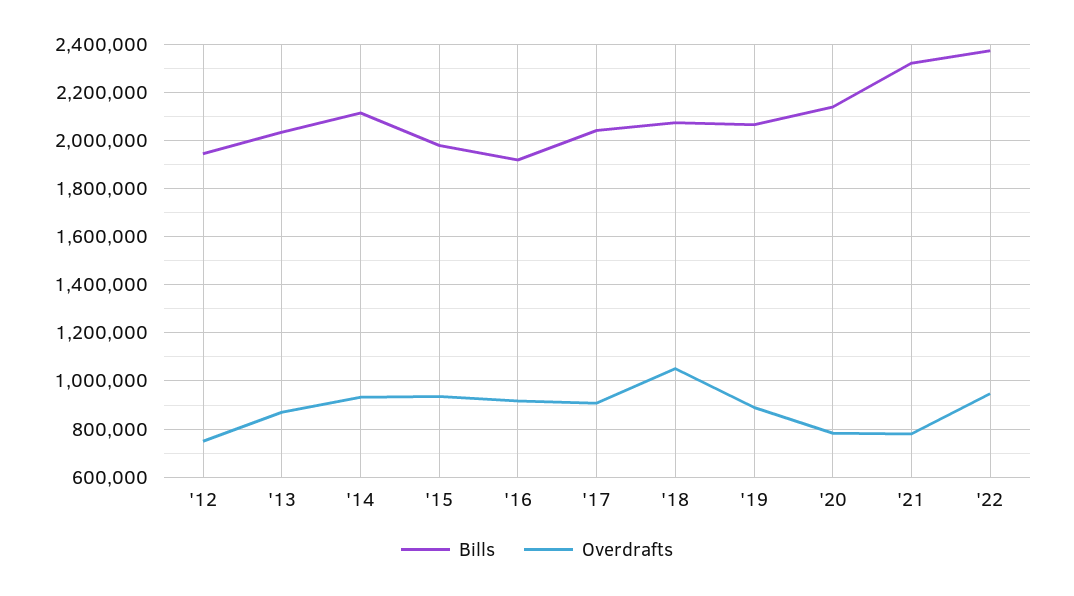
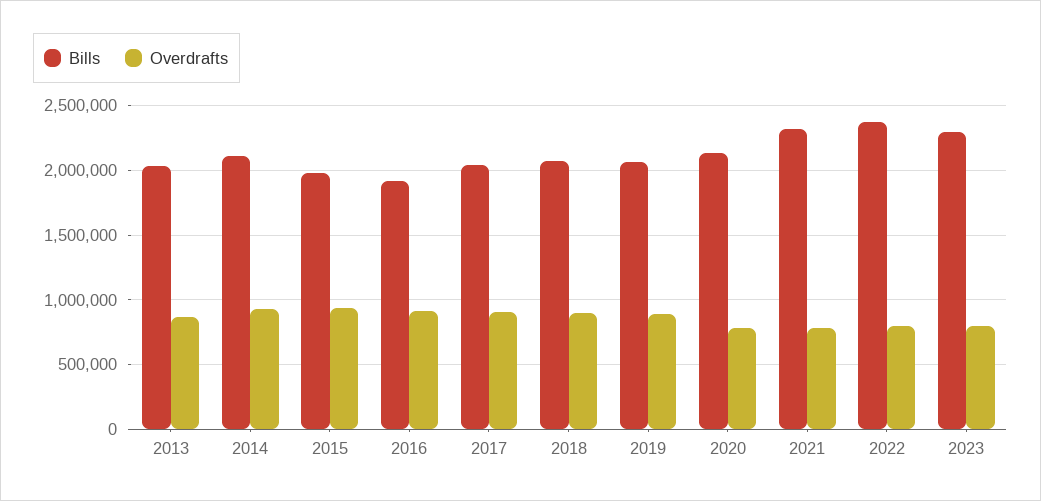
Bills, '12: 1950000 -> none
Overdrafts, '12: 750000 -> none
Overdrafts, '18: 1050000 -> 900000
Overdrafts, '22: 950000 -> 800000
Bills, 2023: none -> 2300000
Overdrafts, 2023: none -> 800000

